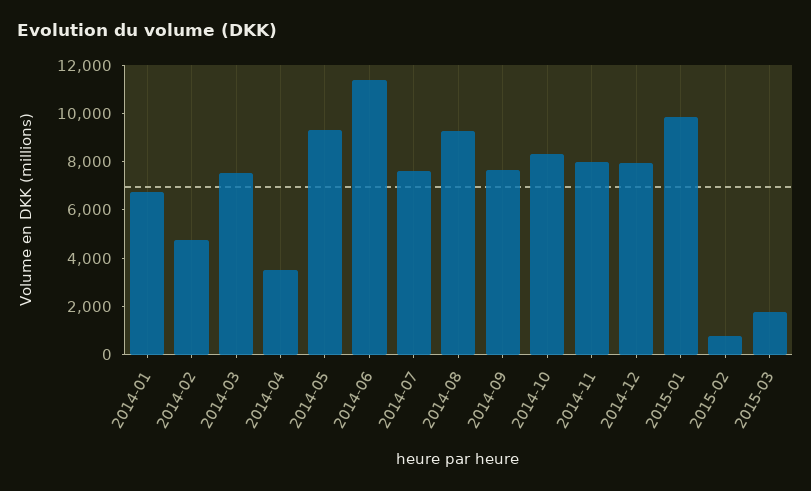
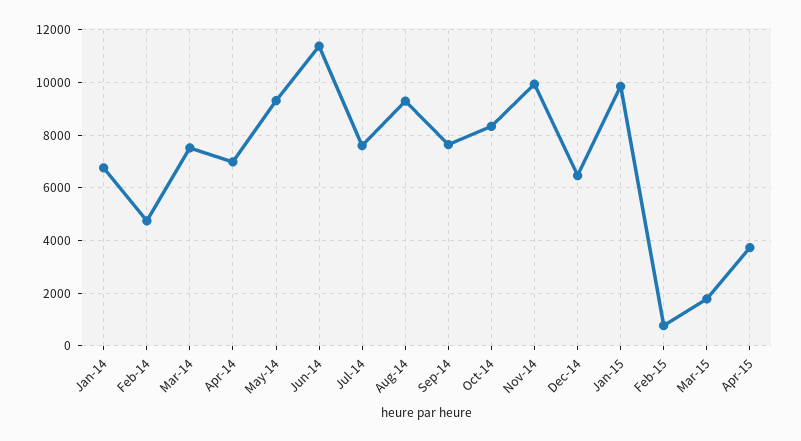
2014-04: 3500 -> 7000
2014-11: 8000 -> 10000
2014-12: 8000 -> 6500
Apr-15: none -> 3750

